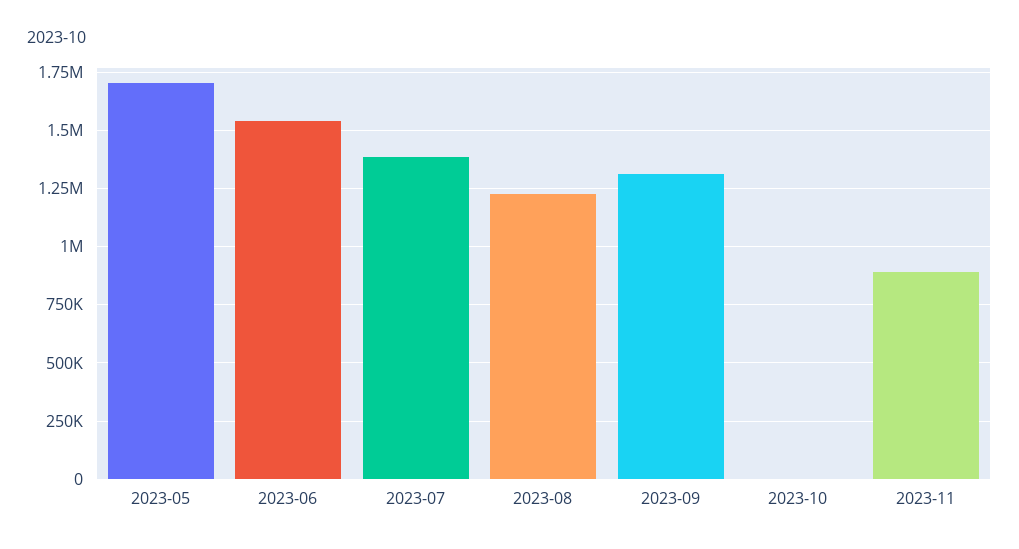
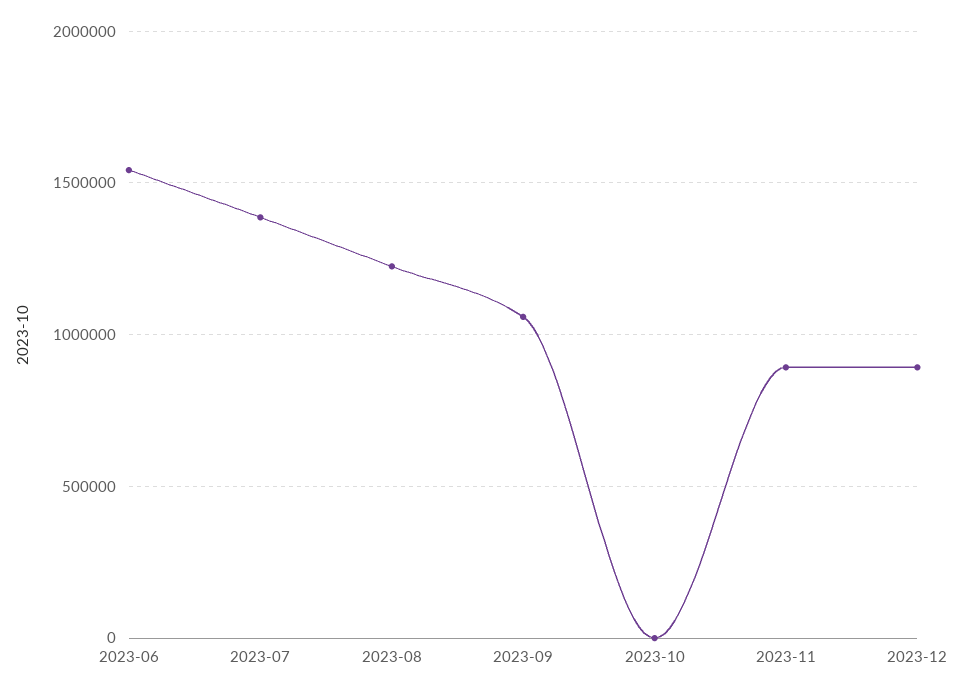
2023-05: 1700000 -> none
2023-09: 1300000 -> 1050000
2023-12: none -> 900000

